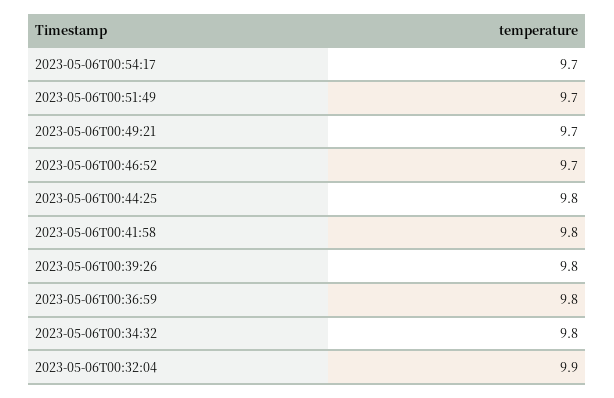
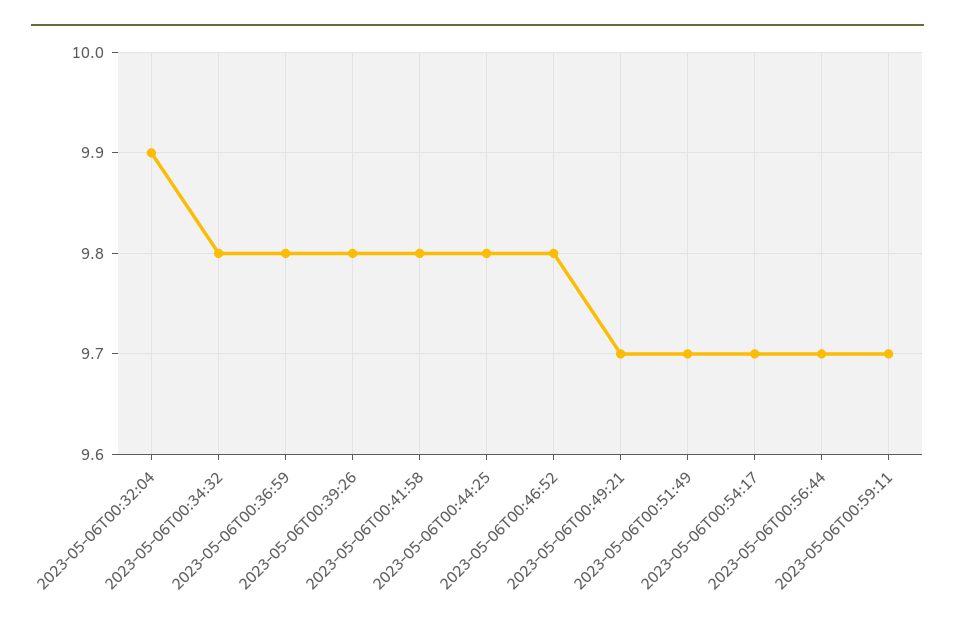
2023-05-06T00:46:52: 9.7 -> 9.8
2023-05-06T00:56:44: none -> 9.7
2023-05-06T00:59:11: none -> 9.7

